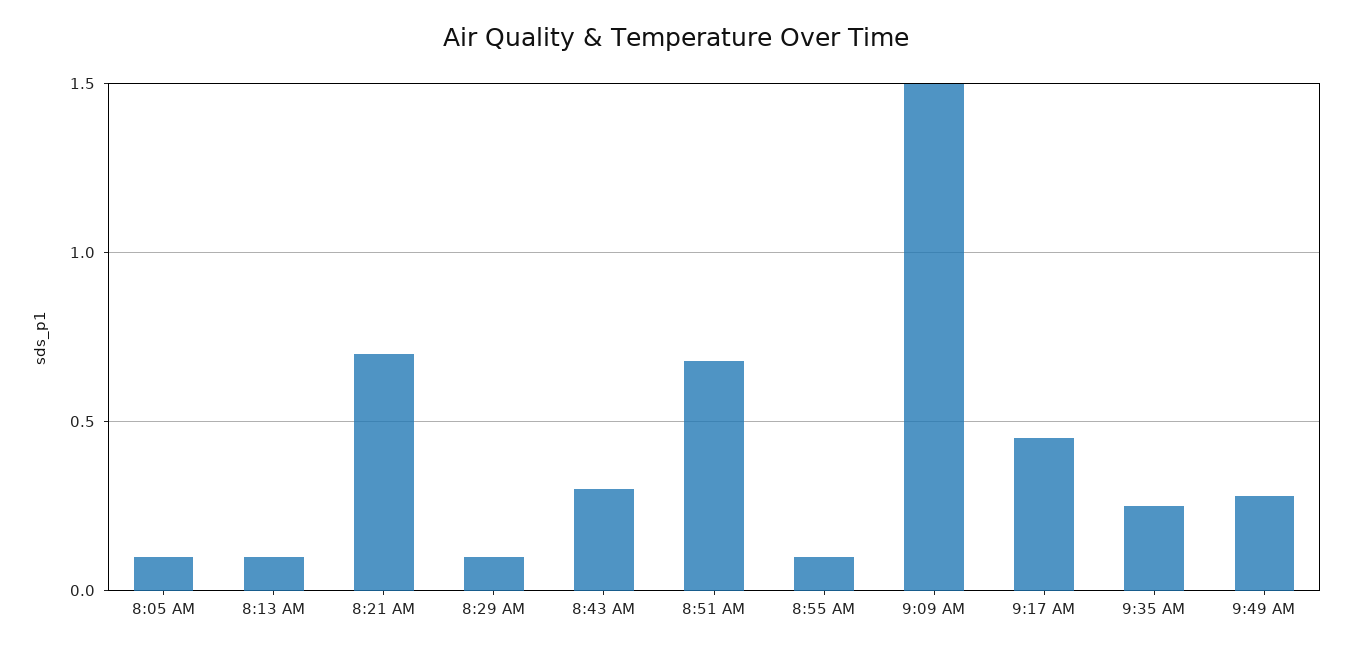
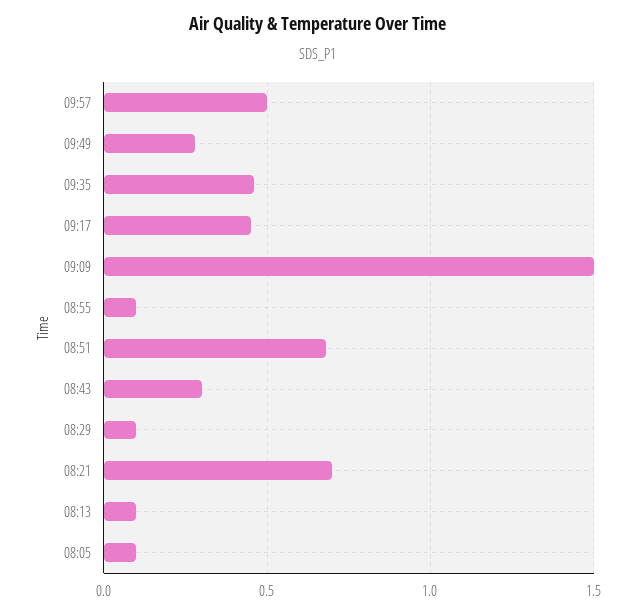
9:35 AM: 0.25 -> 0.45
09:57: none -> 0.5

